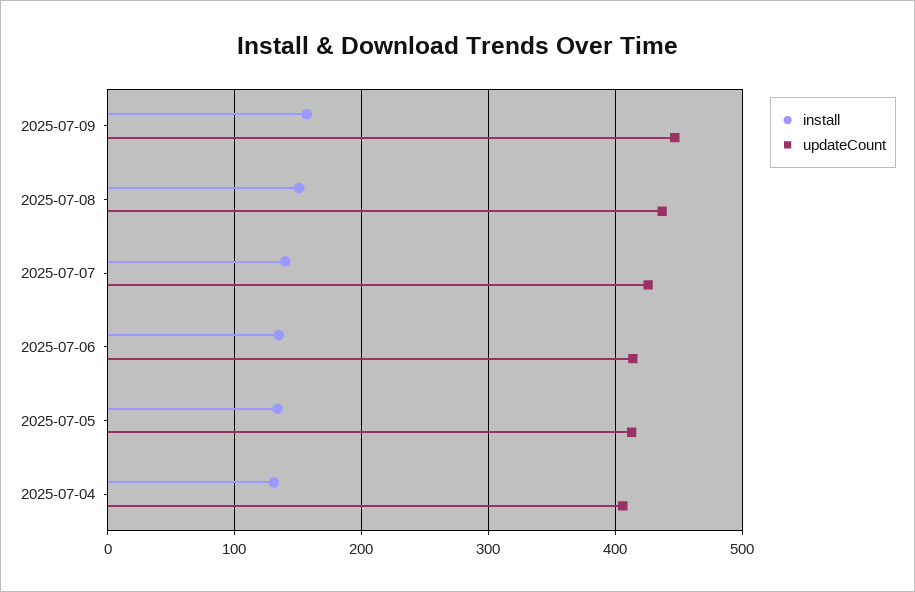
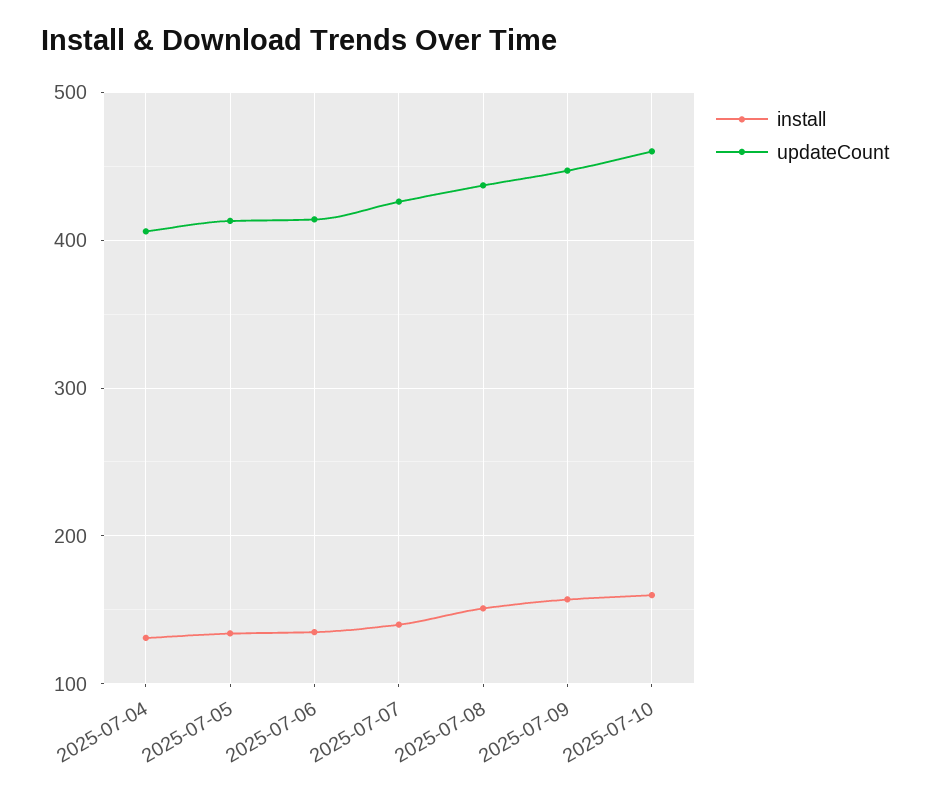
install, 2025-07-10: none -> 160
updateCount, 2025-07-10: none -> 460

